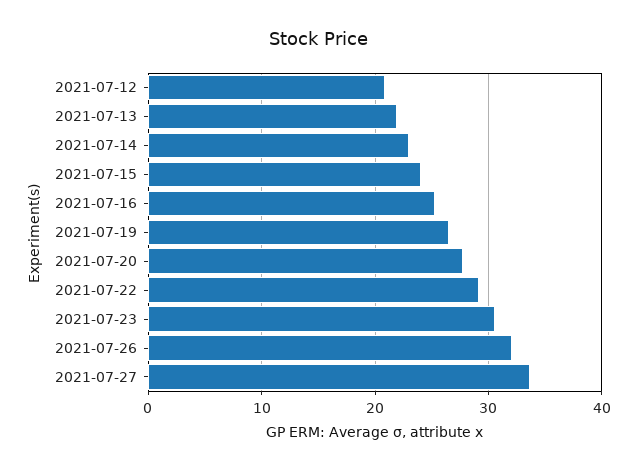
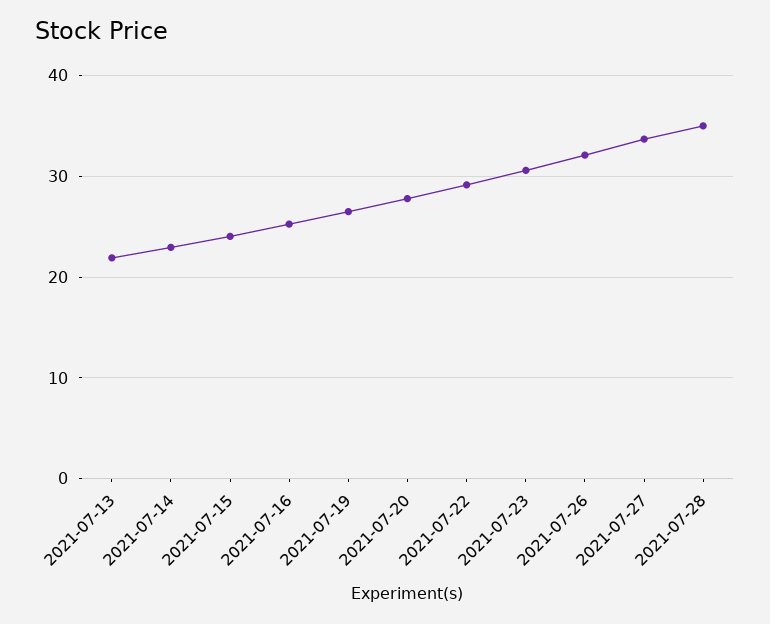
2021-07-12: 21 -> none
2021-07-28: none -> 35

